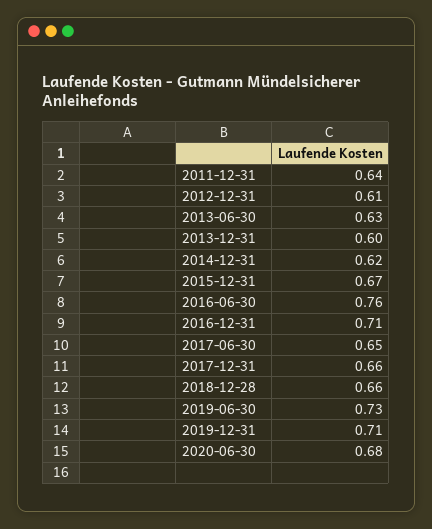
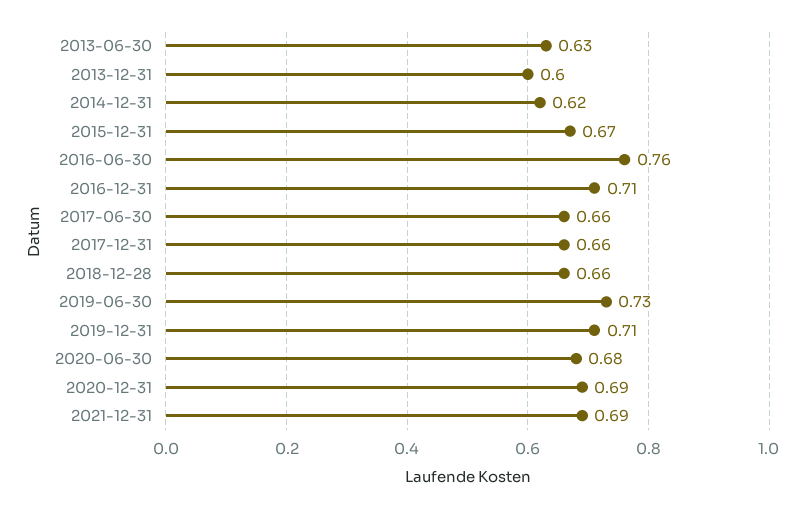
2011-12-31: 0.64 -> none
2012-12-31: 0.61 -> none
2017-06-30: 0.65 -> 0.66
2020-12-31: none -> 0.69
2021-12-31: none -> 0.69

